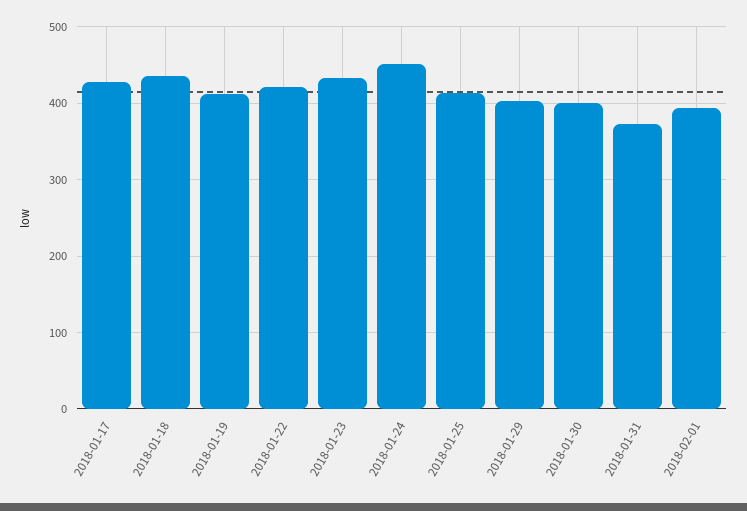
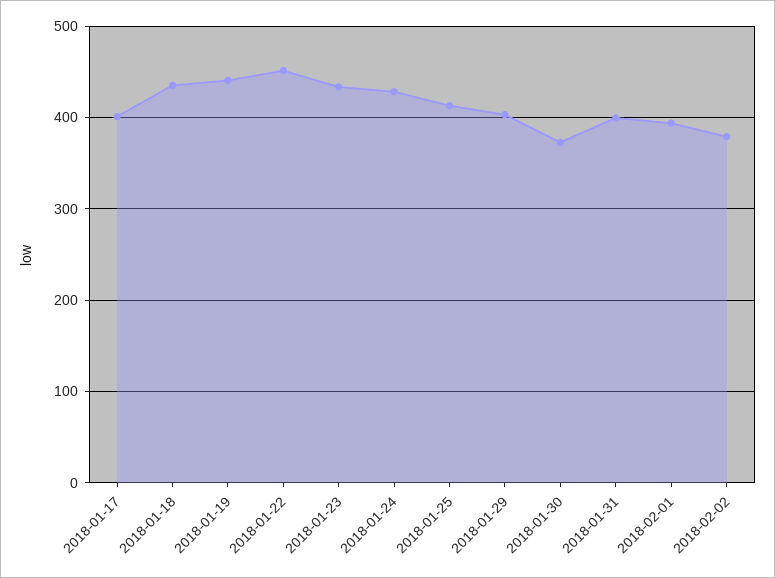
2018-01-17: 430 -> 400
2018-01-19: 410 -> 440
2018-01-22: 420 -> 450
2018-01-24: 450 -> 430
2018-01-30: 400 -> 370
2018-01-31: 370 -> 400
2018-02-02: none -> 380

